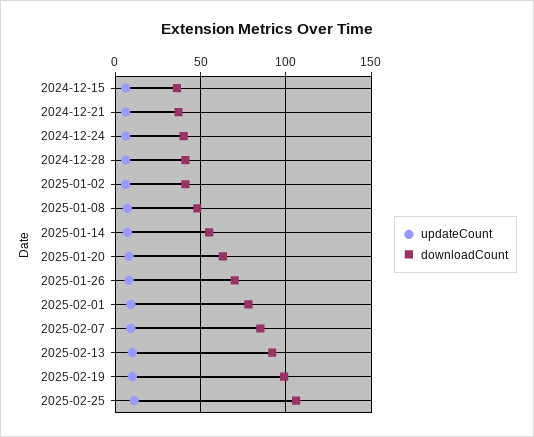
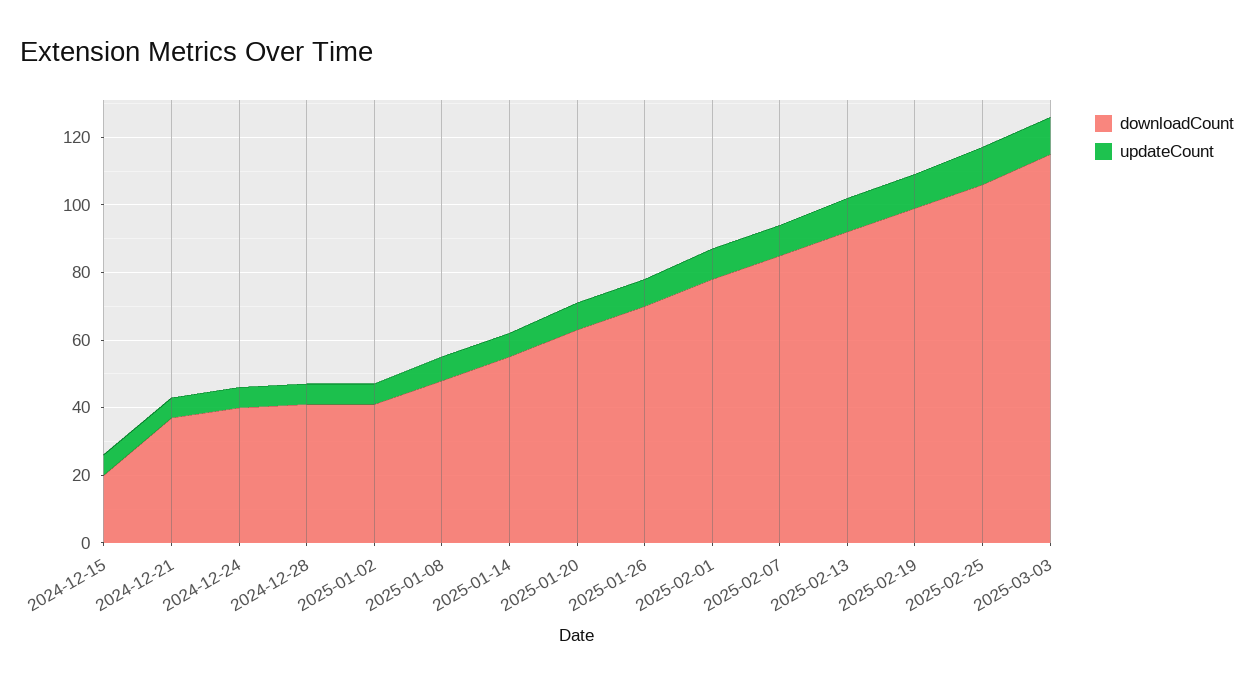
downloadCount, 2024-12-15: 35 -> 20
downloadCount, 2025-03-03: none -> 115
updateCount, 2025-03-03: none -> 10

